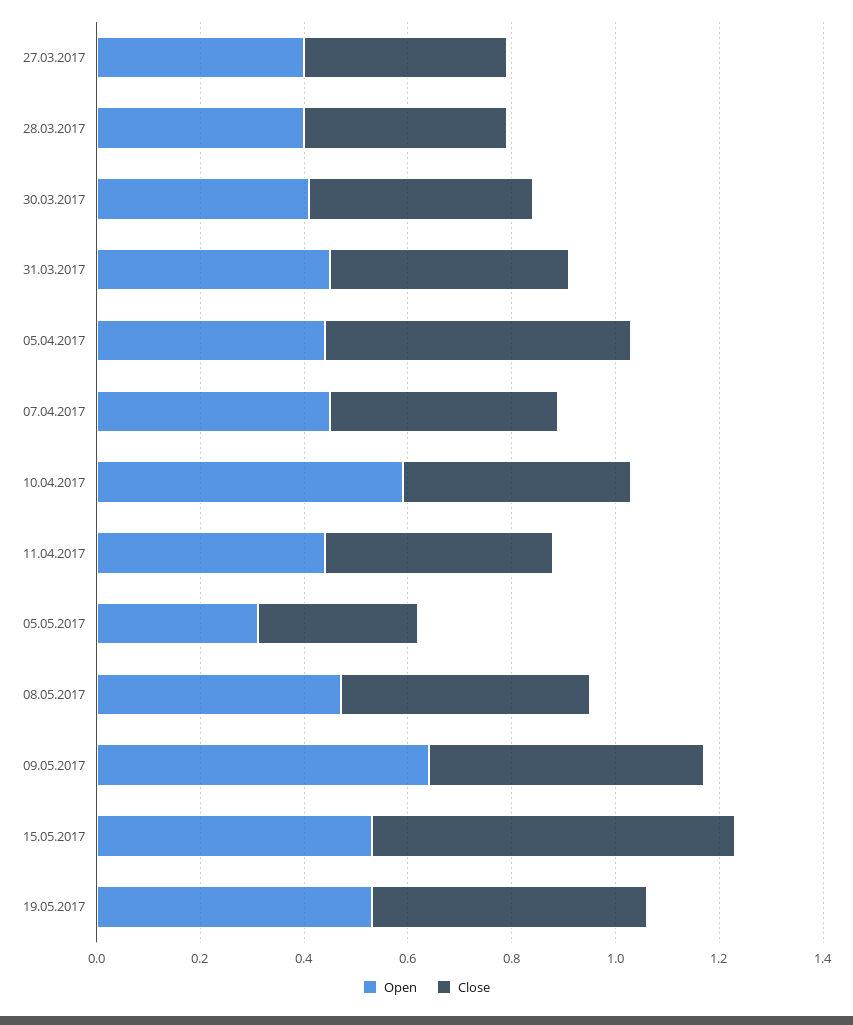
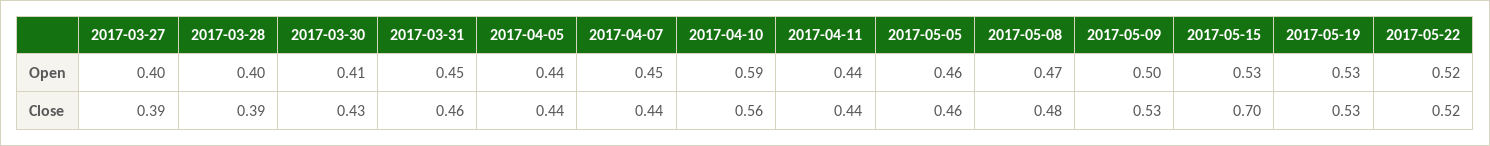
Close, 05.04.2017: 0.6 -> 0.44
Close, 10.04.2017: 0.45 -> 0.56
Open, 05.05.2017: 0.3 -> 0.46
Close, 05.05.2017: 0.3 -> 0.46
Open, 09.05.2017: 0.65 -> 0.5
Open, 2017-05-22: none -> 0.52
Close, 2017-05-22: none -> 0.52

